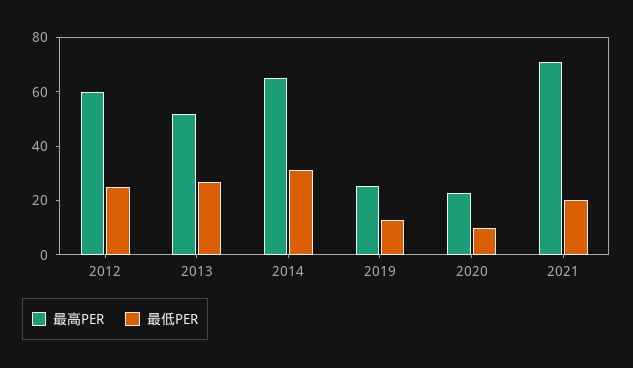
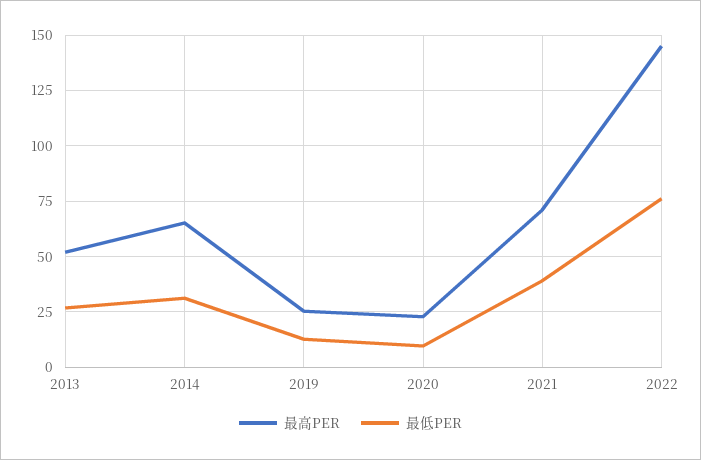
最高PER, 2012: 60 -> none
最低PER, 2012: 25 -> none
最低PER, 2021: 20 -> 40
最高PER, 2022: none -> 145
最低PER, 2022: none -> 75

